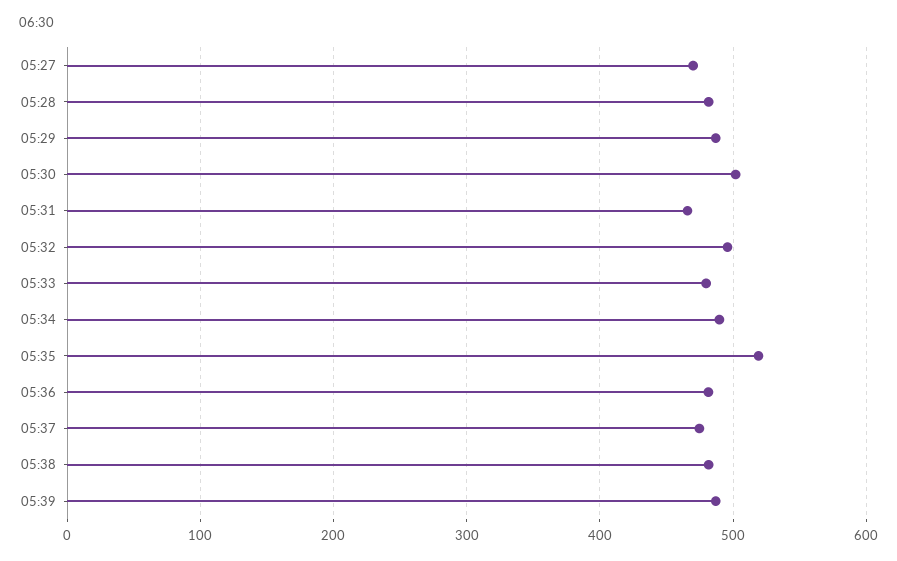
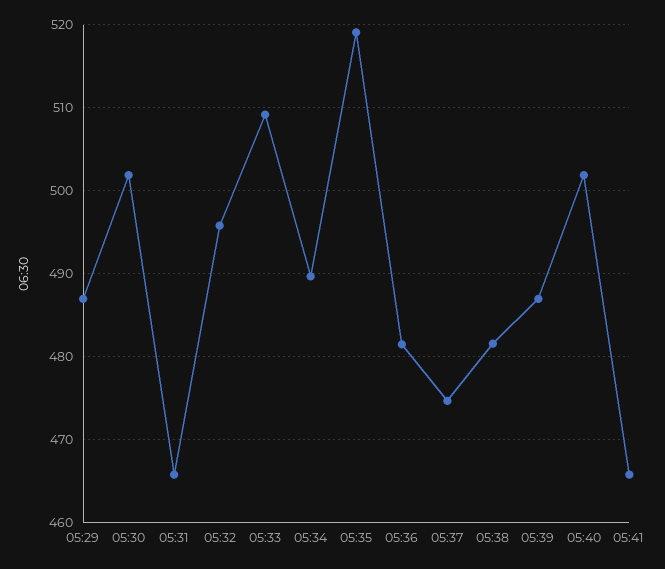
05:27: 470 -> none
05:28: 480 -> none
05:33: 480 -> 509
05:40: none -> 502
05:41: none -> 466

